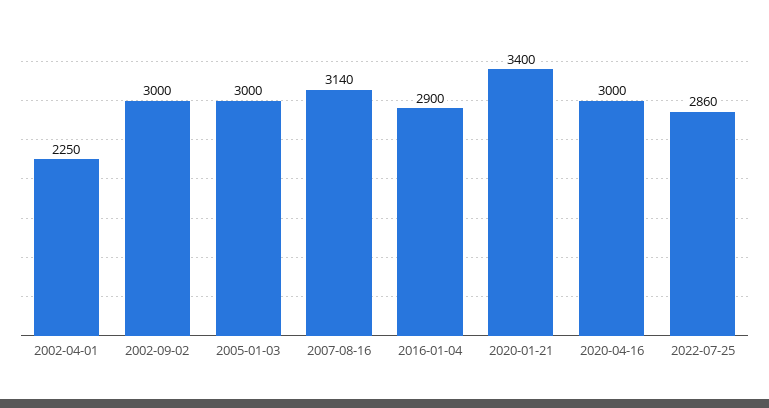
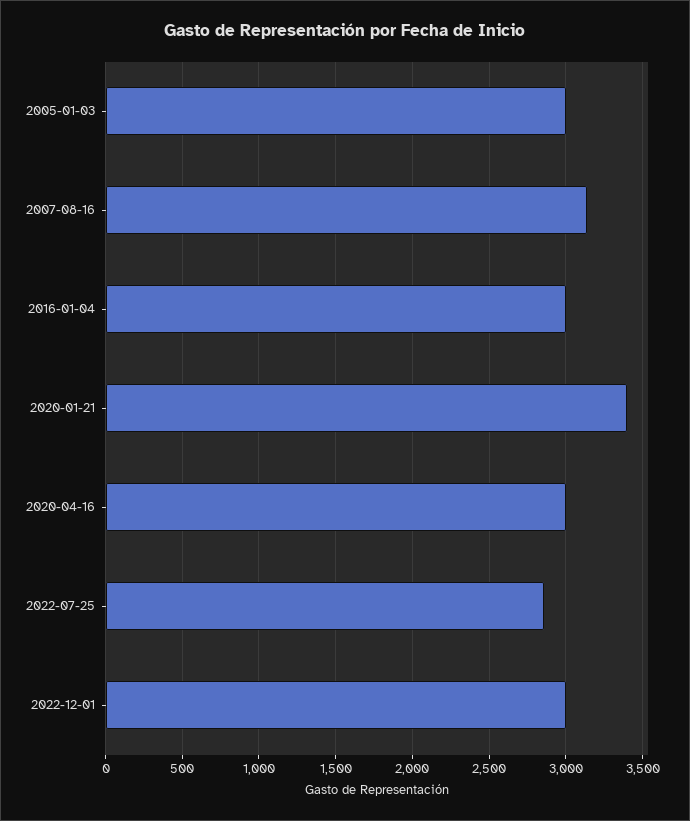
2002-04-01: 2250 -> none
2002-09-02: 3000 -> none
2016-01-04: 2900 -> 3000
2022-12-01: none -> 3000

